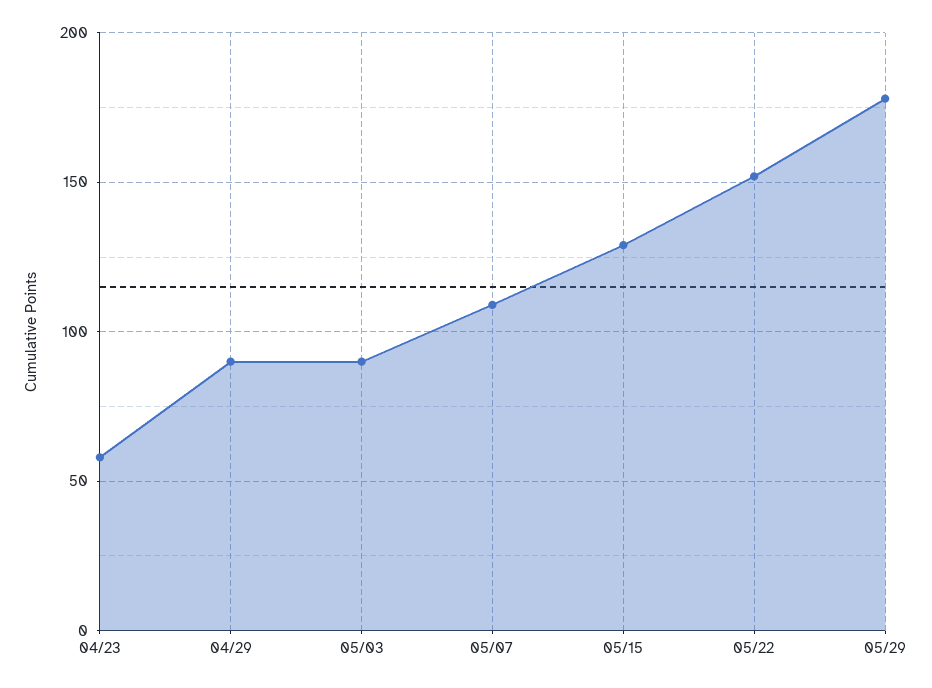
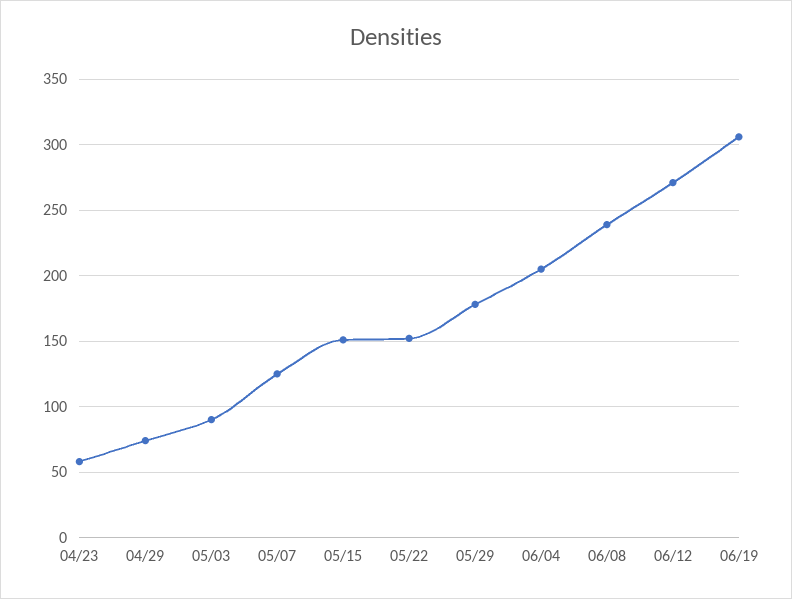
04/29: 90 -> 75
05/07: 110 -> 125
05/15: 130 -> 150
06/04: none -> 205
06/08: none -> 240
06/12: none -> 270
06/19: none -> 305

